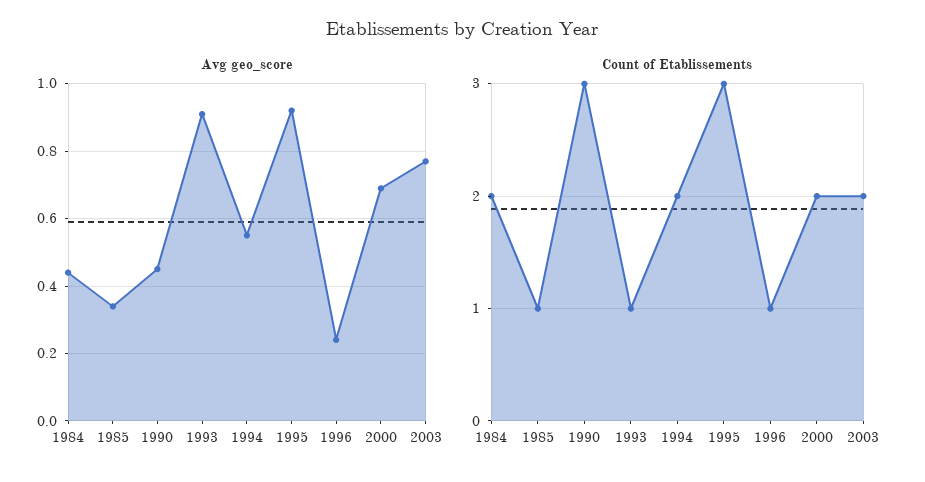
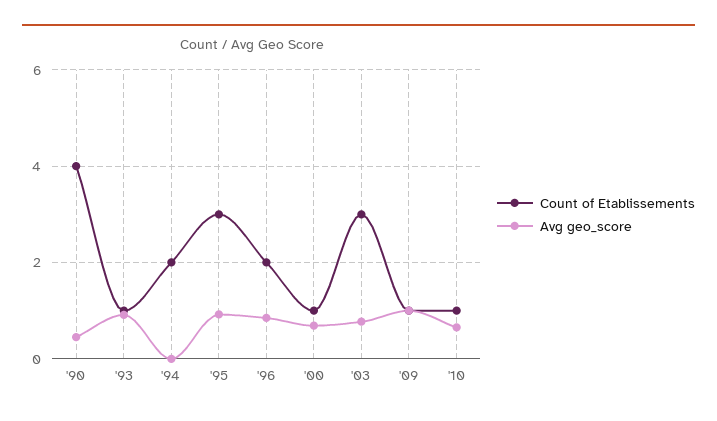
Avg geo_score, 1984: 0.45 -> none
Avg geo_score, 1985: 0.35 -> none
Avg geo_score, 1994: 0.55 -> 0
Avg geo_score, 1996: 0.25 -> 0.8
Count of Etablissements, 1984: 2 -> none
Count of Etablissements, 1985: 1 -> none
Count of Etablissements, 1990: 3 -> 4
Count of Etablissements, 1996: 1 -> 2
Count of Etablissements, 2000: 2 -> 1
Count of Etablissements, 2003: 2 -> 3
Count of Etablissements, '09: none -> 1
Avg geo_score, '09: none -> 1
Count of Etablissements, '10: none -> 1
Avg geo_score, '10: none -> 0.6

